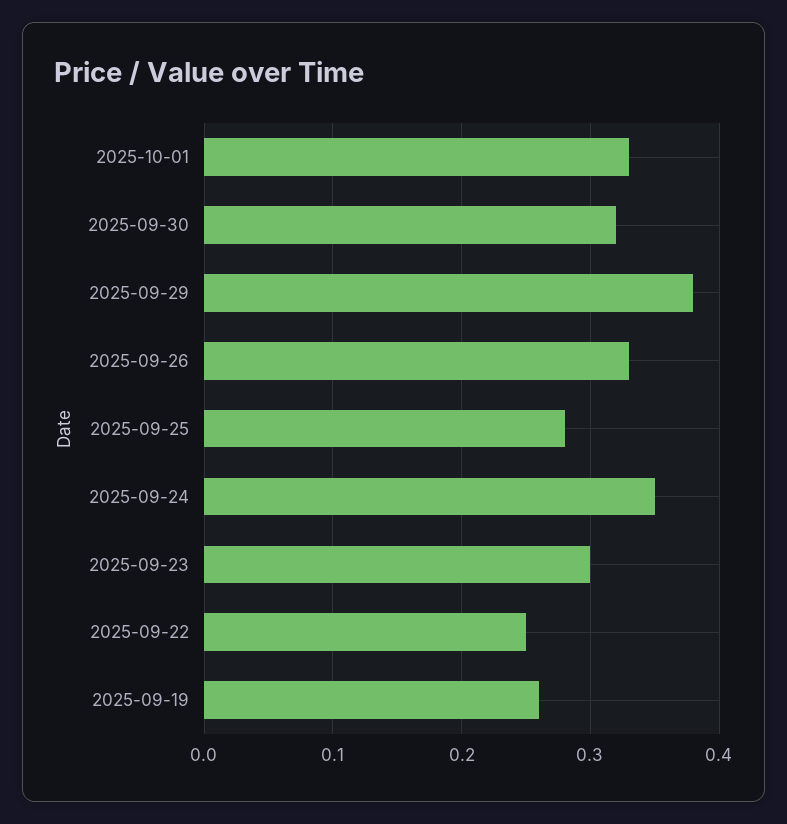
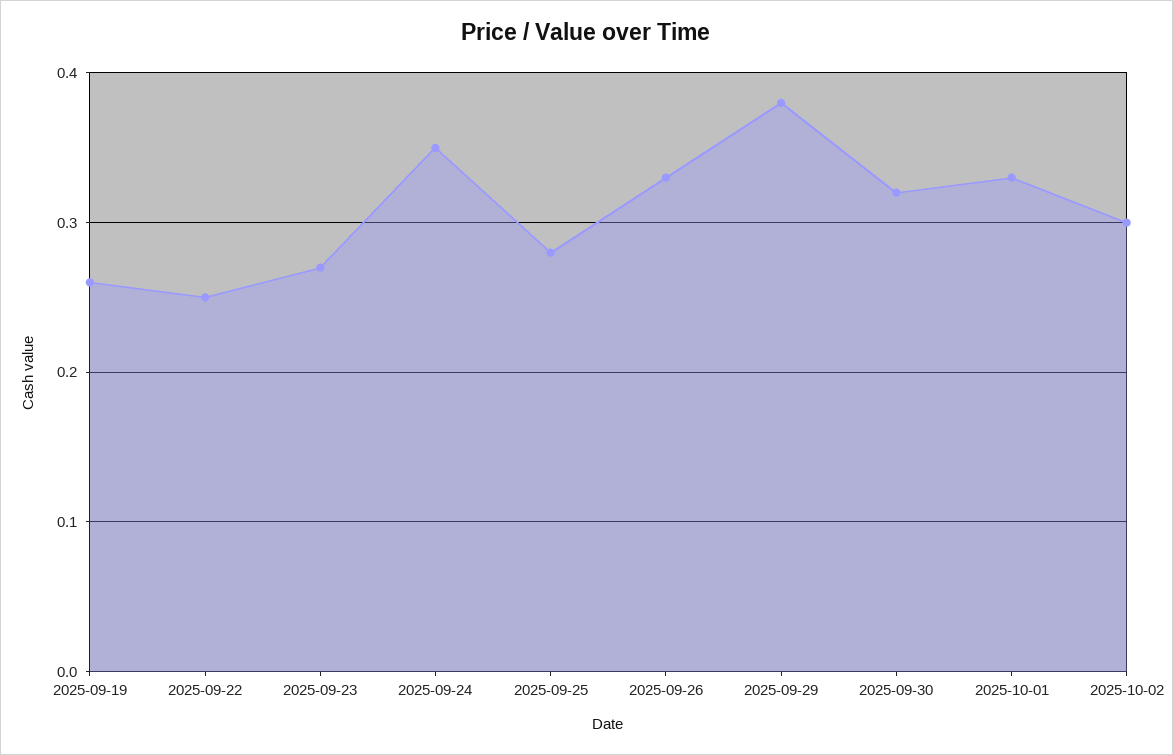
2025-09-23: 0.3 -> 0.27
2025-10-02: none -> 0.3

